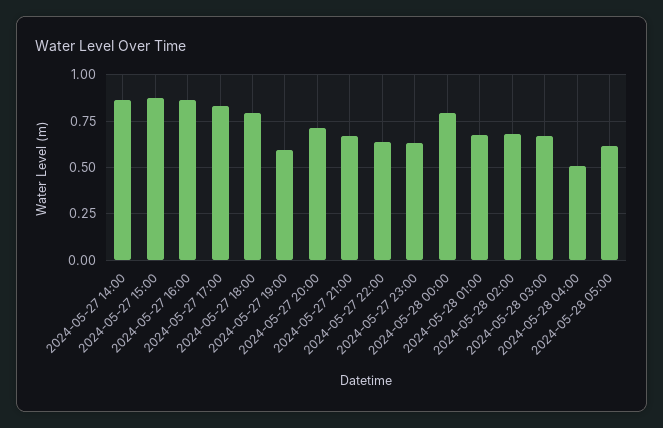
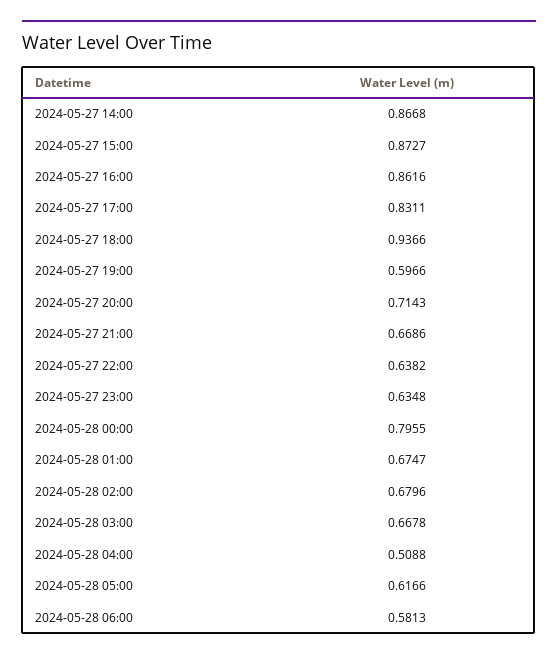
2024-05-27 18:00: 0.8 -> 0.9366
2024-05-28 06:00: none -> 0.5813

